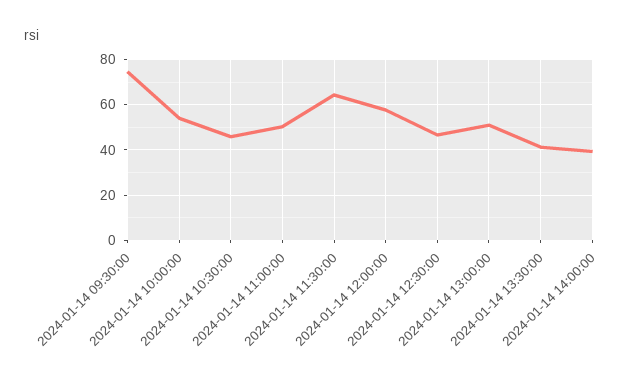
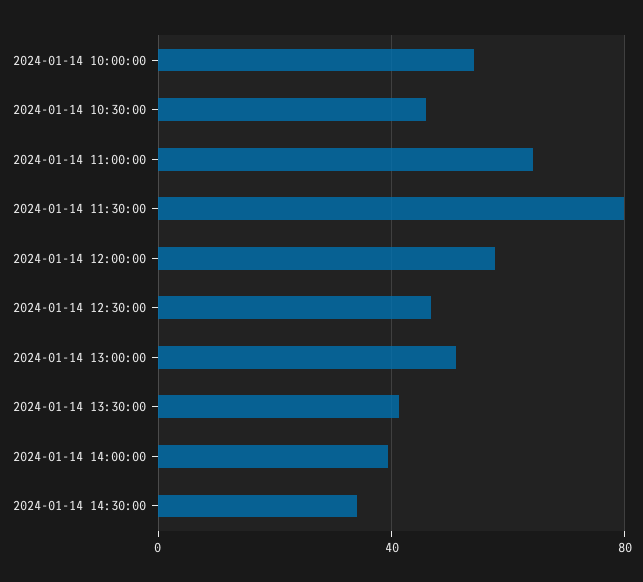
2024-01-14 09:30:00: 75 -> none
2024-01-14 11:00:00: 50 -> 65
2024-01-14 11:30:00: 65 -> 80
2024-01-14 14:30:00: none -> 35

